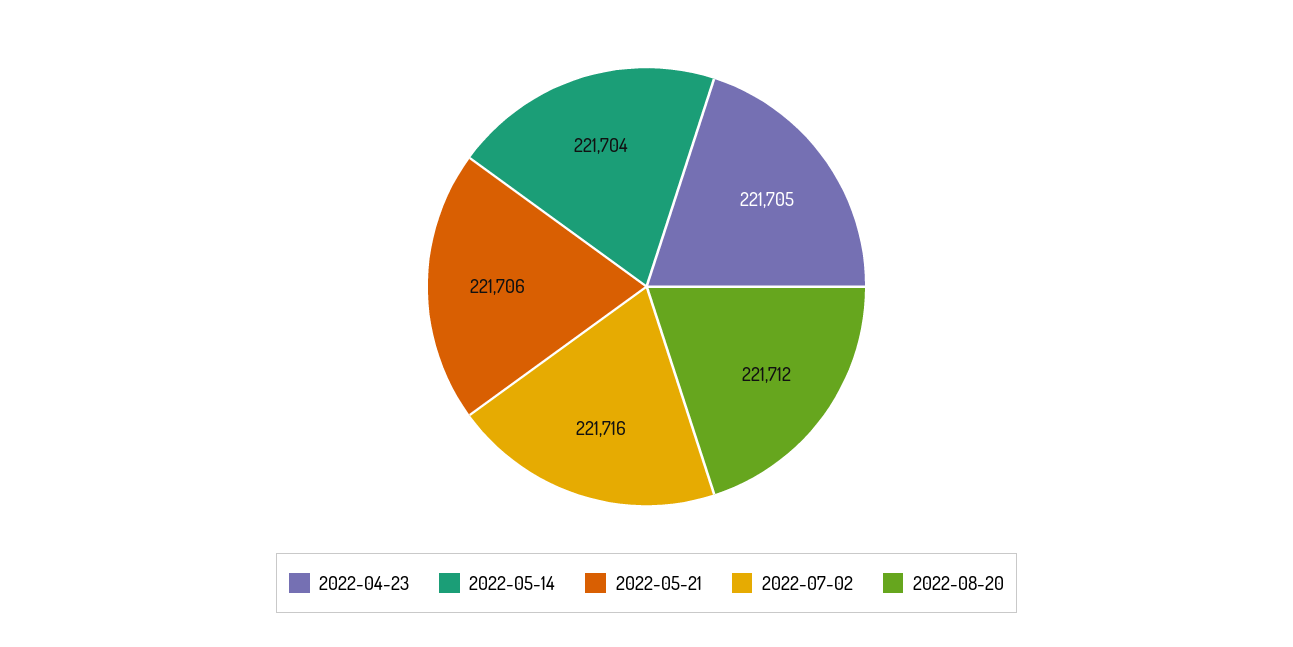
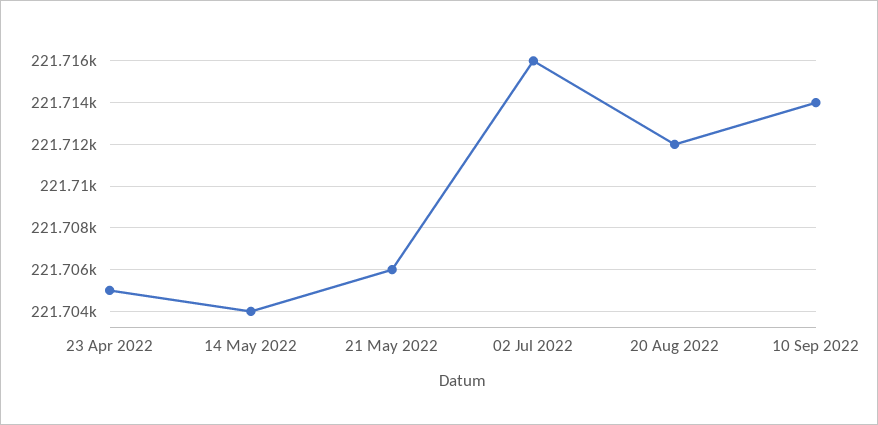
10 Sep 2022: none -> 221714

